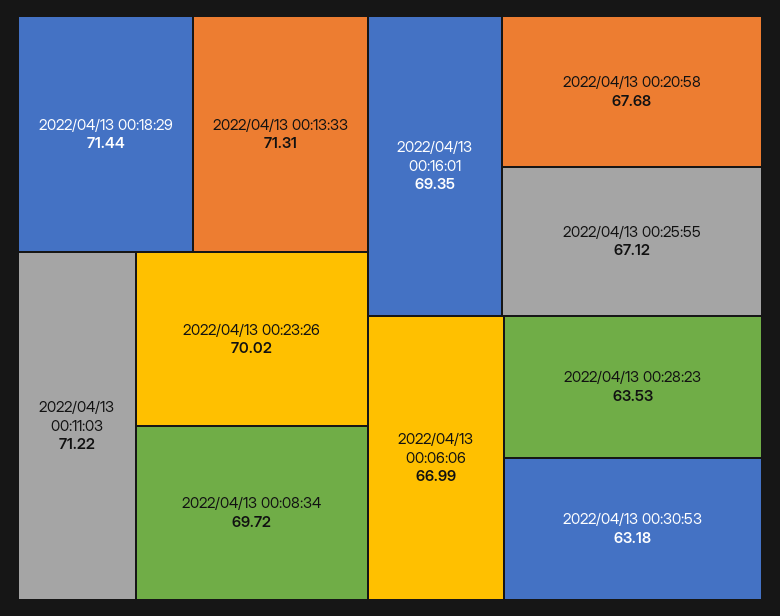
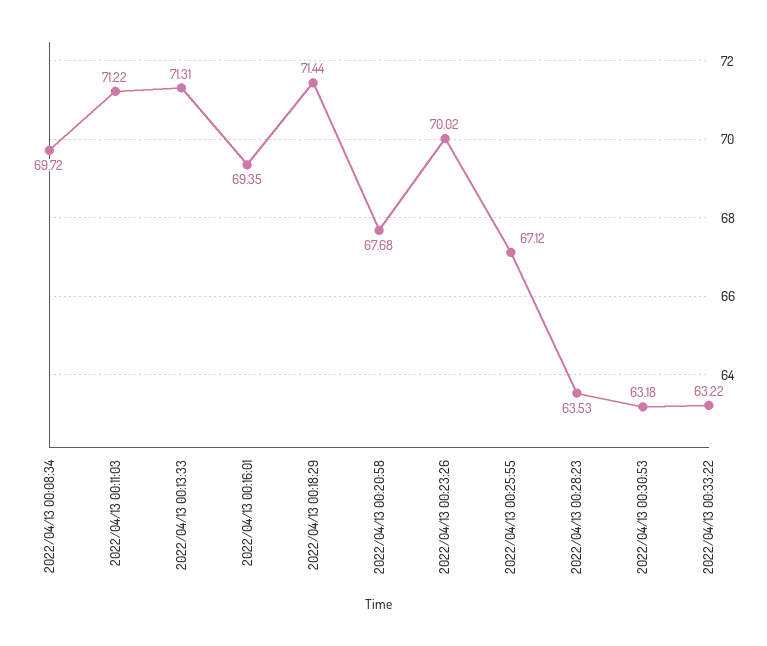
2022/04/13 00:06:06: 66.99 -> none
2022/04/13 00:33:22: none -> 63.22

